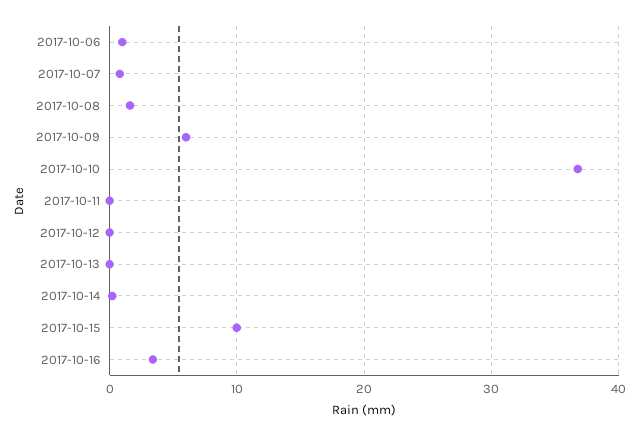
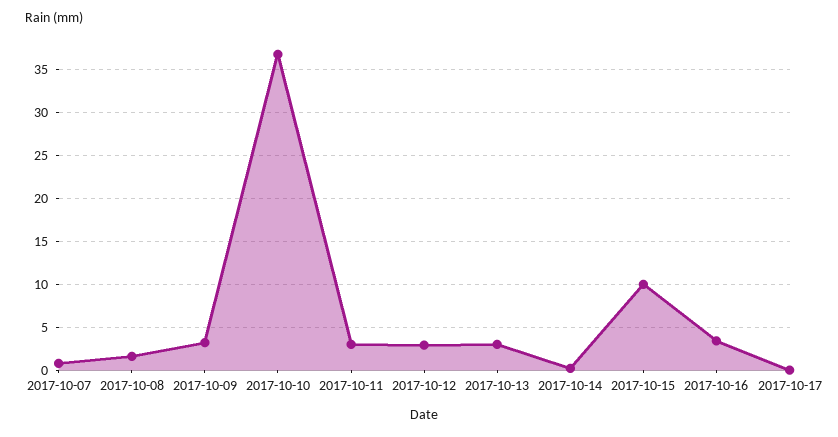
2017-10-06: 1 -> none
2017-10-09: 6 -> 3
2017-10-11: 0 -> 3
2017-10-12: 0 -> 3
2017-10-13: 0 -> 3
2017-10-17: none -> 0

